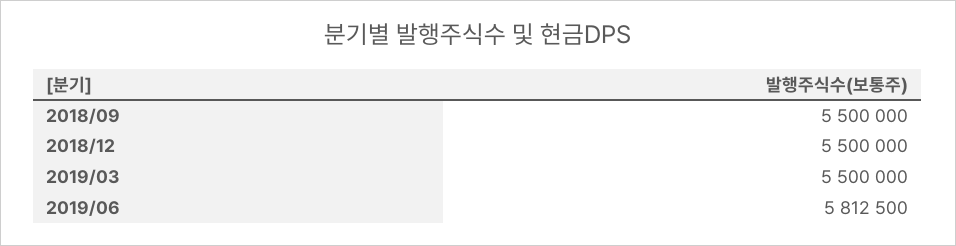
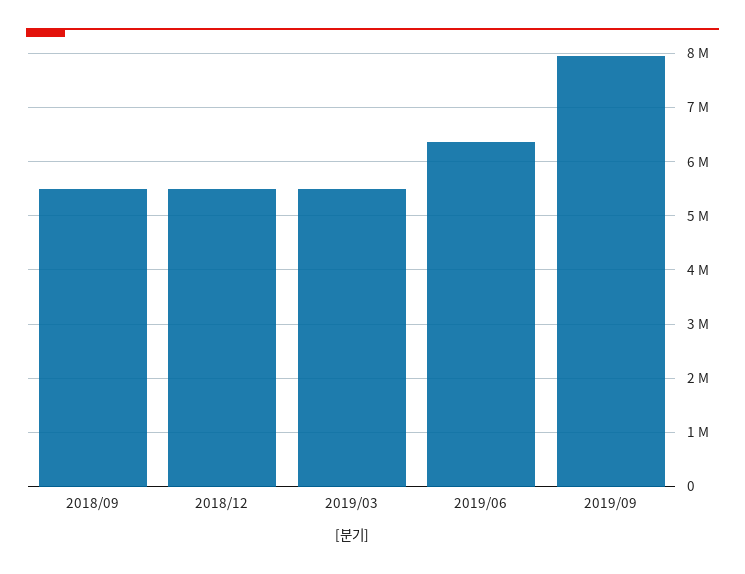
2019/06: 5812500 -> 6400000
2019/09: none -> 8000000

